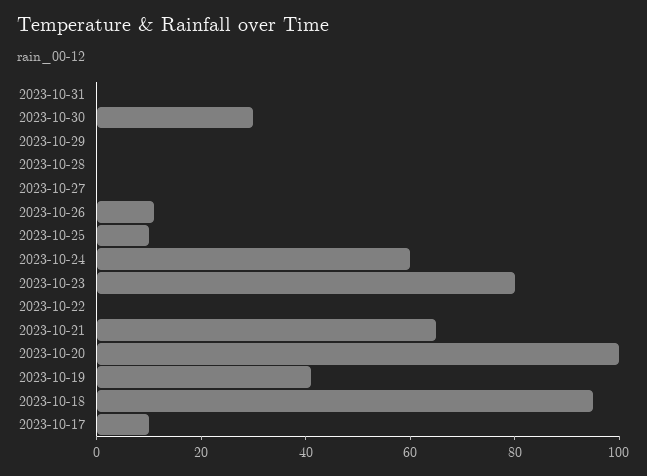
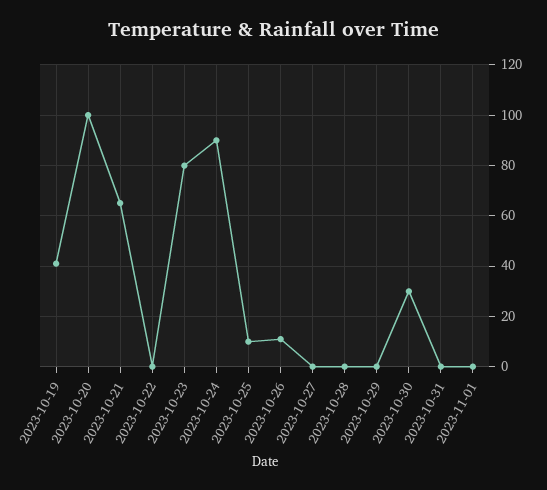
2023-10-24: 60 -> 90
2023-10-18: 95 -> none
2023-10-17: 10 -> none
2023-11-01: none -> 0

